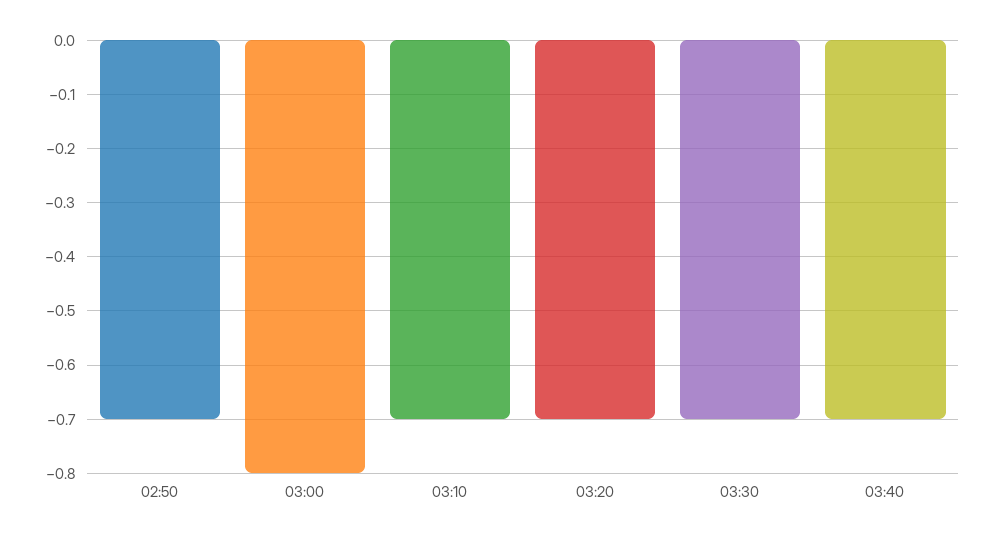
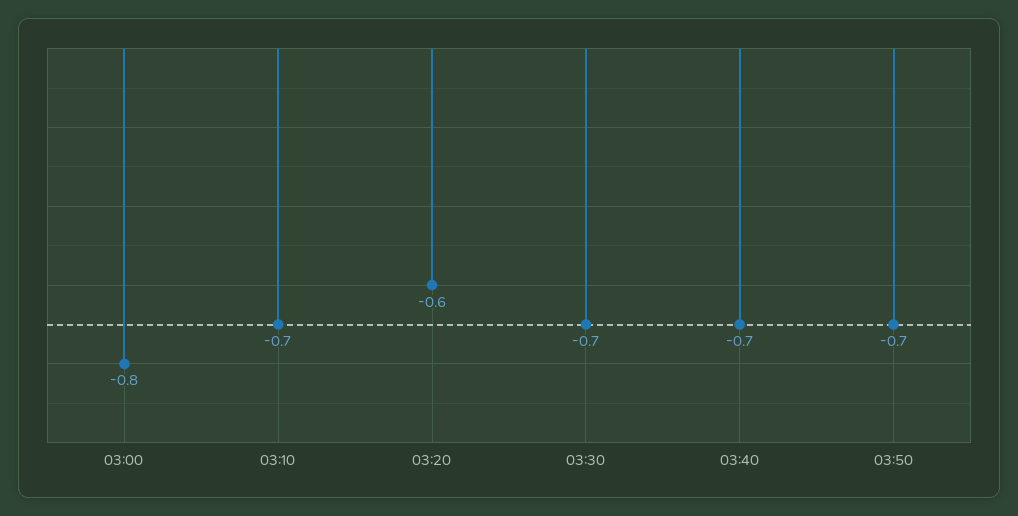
02:50: -0.7 -> none
03:20: -0.7 -> -0.6
03:50: none -> -0.7

